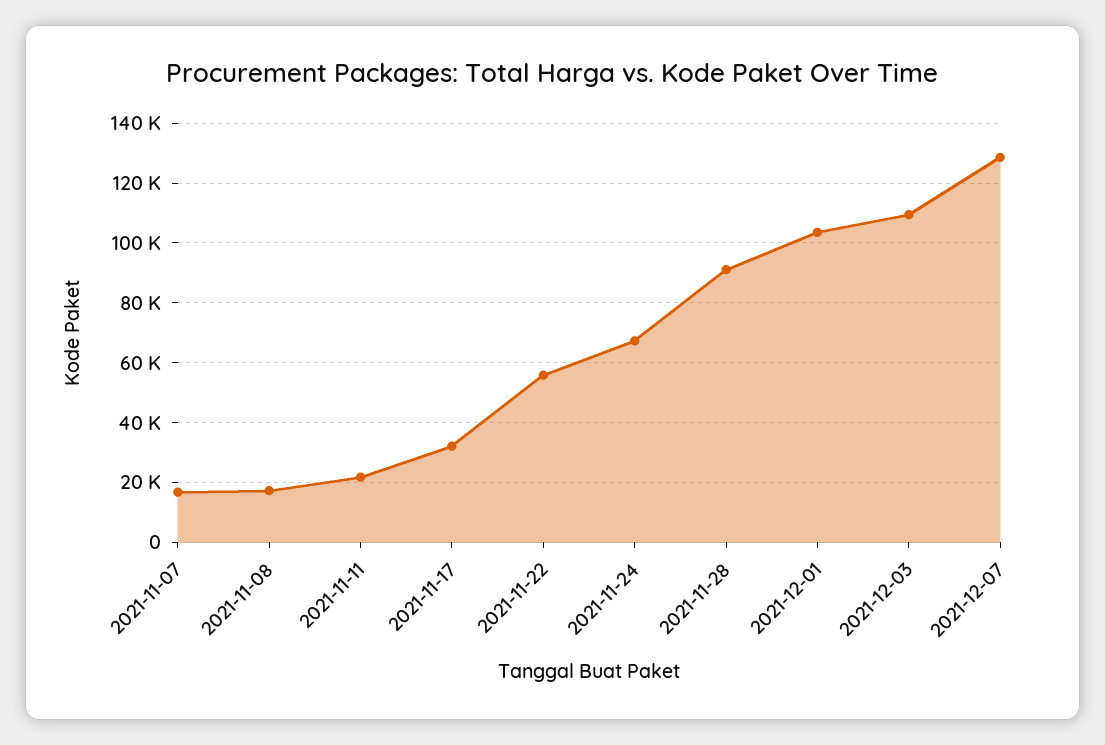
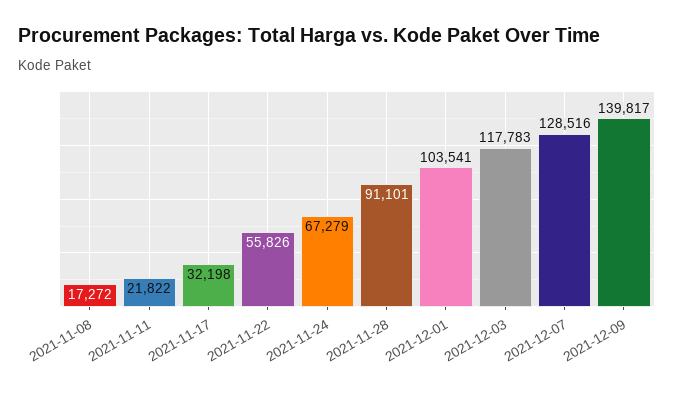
2021-11-07: 17500 -> none
2021-12-03: 110000 -> 117783
2021-12-09: none -> 139817

